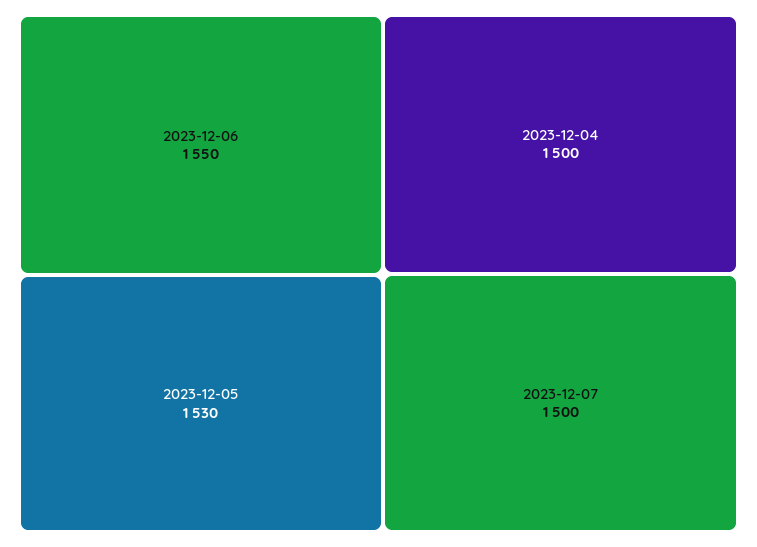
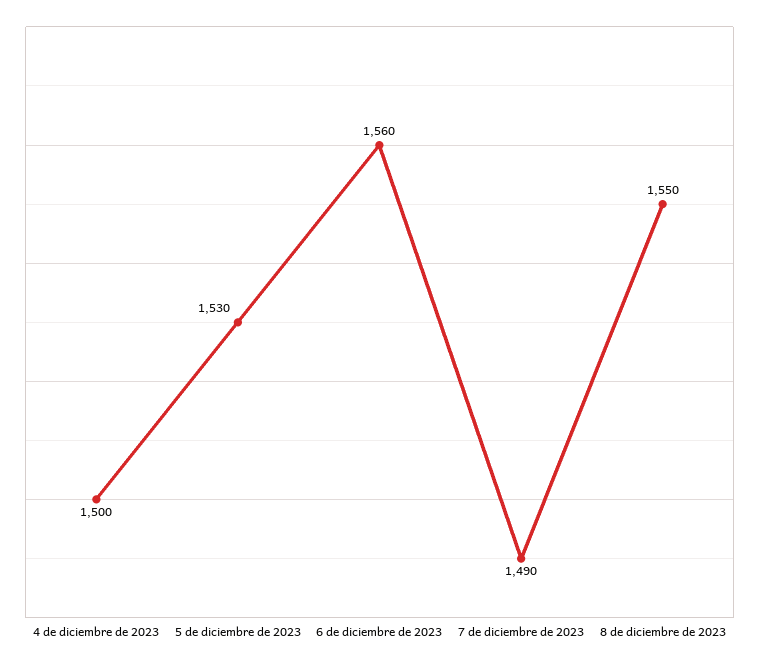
2023-12-06: 1550 -> 1560
2023-12-07: 1500 -> 1490
8 de diciembre de 2023: none -> 1550

